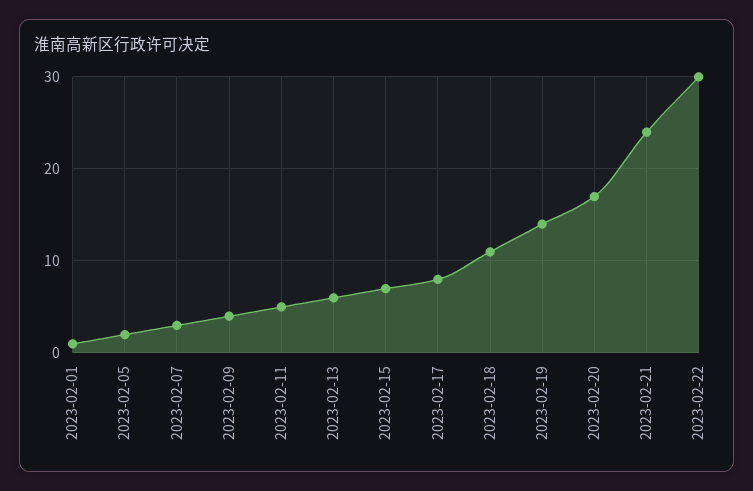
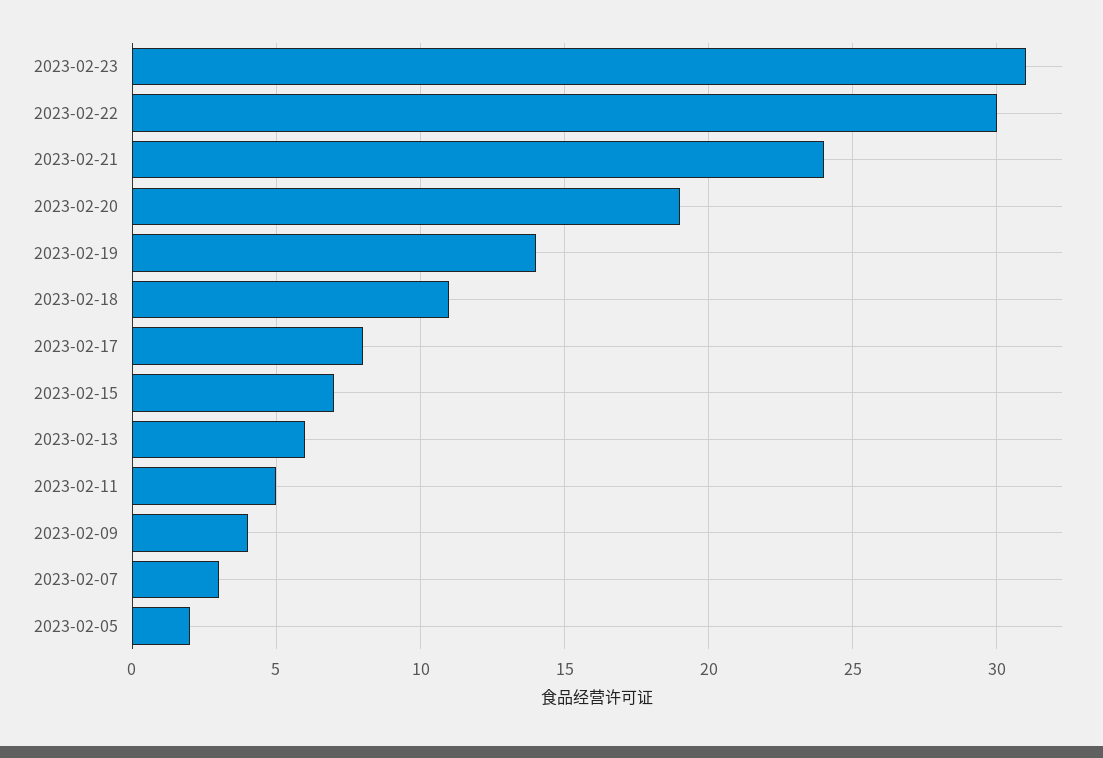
2023-02-01: 1 -> none
2023-02-20: 17 -> 19
2023-02-23: none -> 31

